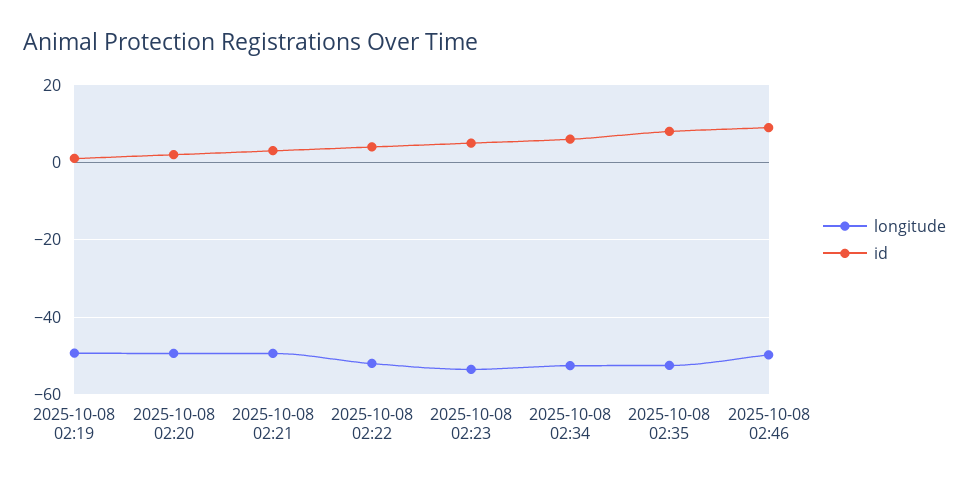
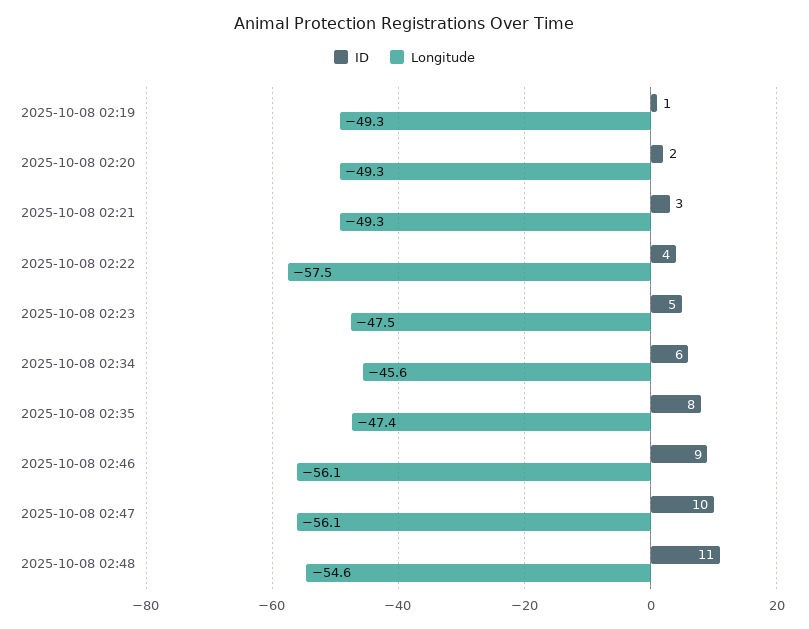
longitude, 2025-10-08 02:22: -52 -> -57.5
longitude, 2025-10-08 02:23: -54 -> -47.5
longitude, 2025-10-08 02:34: -52 -> -45.6
longitude, 2025-10-08 02:35: -52 -> -47.4
longitude, 2025-10-08 02:46: -50 -> -56.1
id, 2025-10-08 02:47: none -> 10
longitude, 2025-10-08 02:47: none -> -56.1
id, 2025-10-08 02:48: none -> 11
longitude, 2025-10-08 02:48: none -> -54.6

